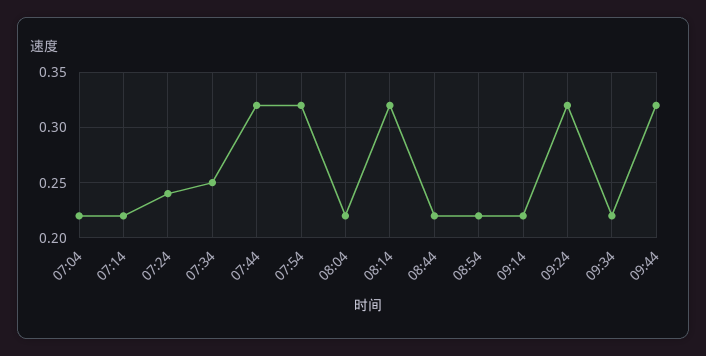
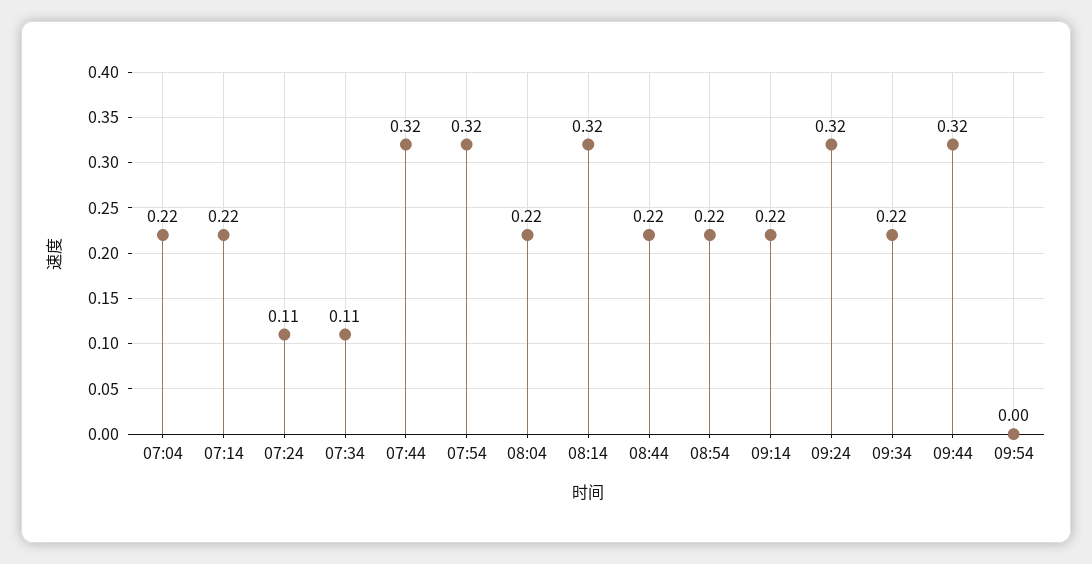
07:24: 0.24 -> 0.11
07:34: 0.25 -> 0.11
09:54: none -> 0

